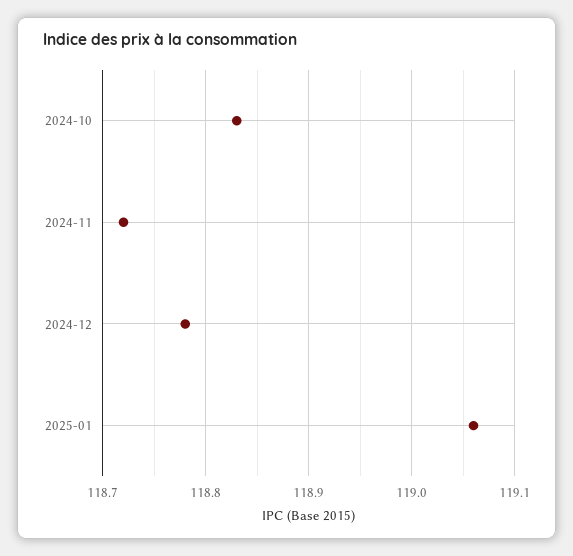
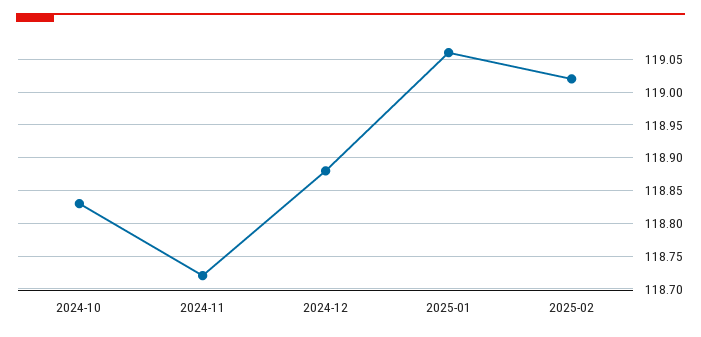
2024-12: 118.78 -> 118.88
2025-02: none -> 119.02

